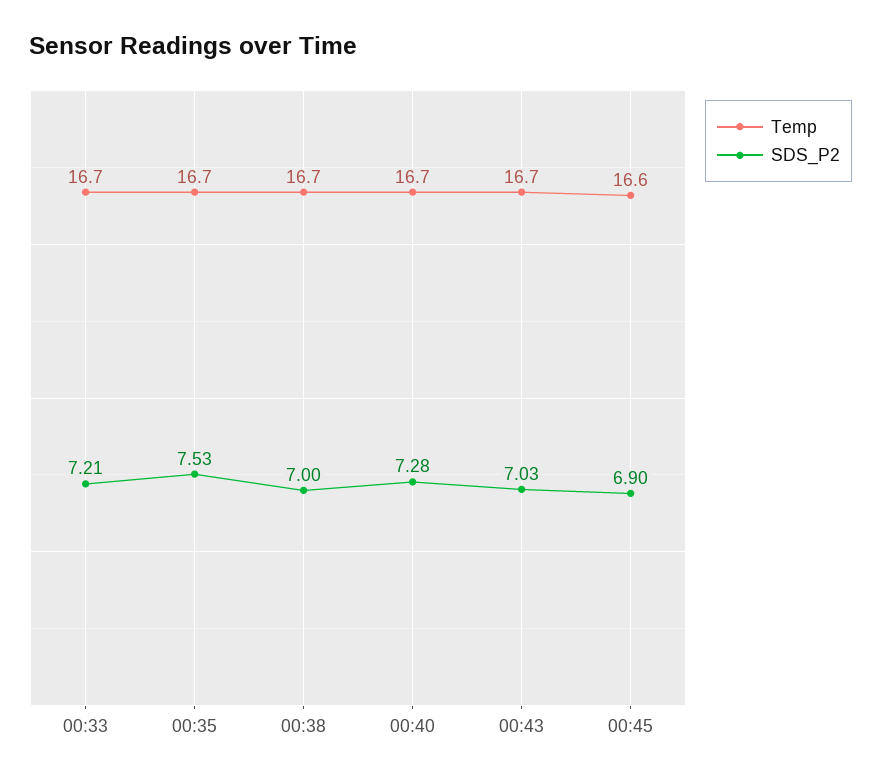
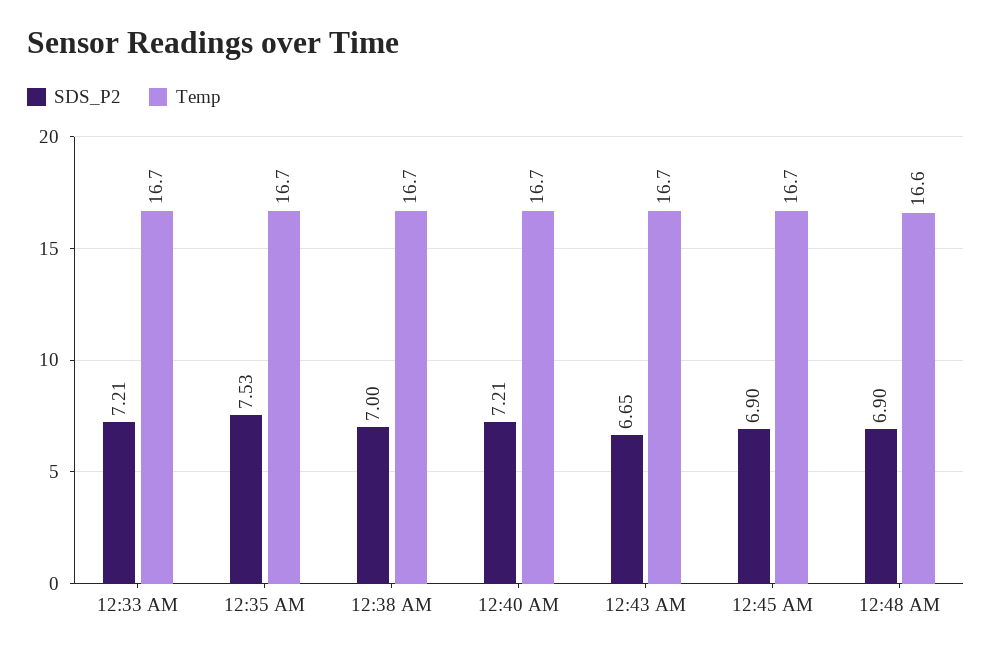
SDS_P2, 00:40: 7.28 -> 7.21
SDS_P2, 00:43: 7.03 -> 6.65
Temp, 00:45: 16.6 -> 16.7
SDS_P2, 12:48 AM: none -> 6.9
Temp, 12:48 AM: none -> 16.6

